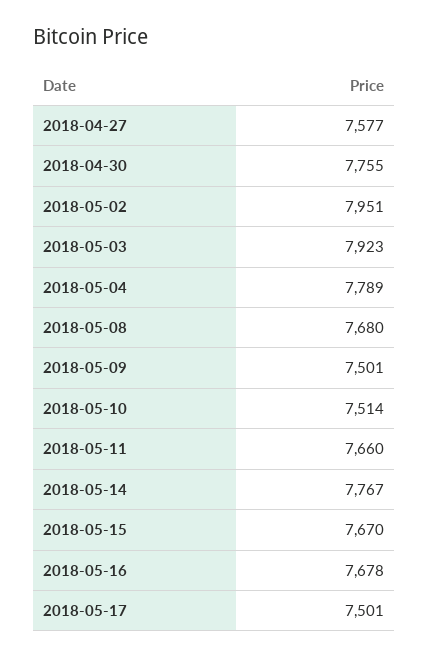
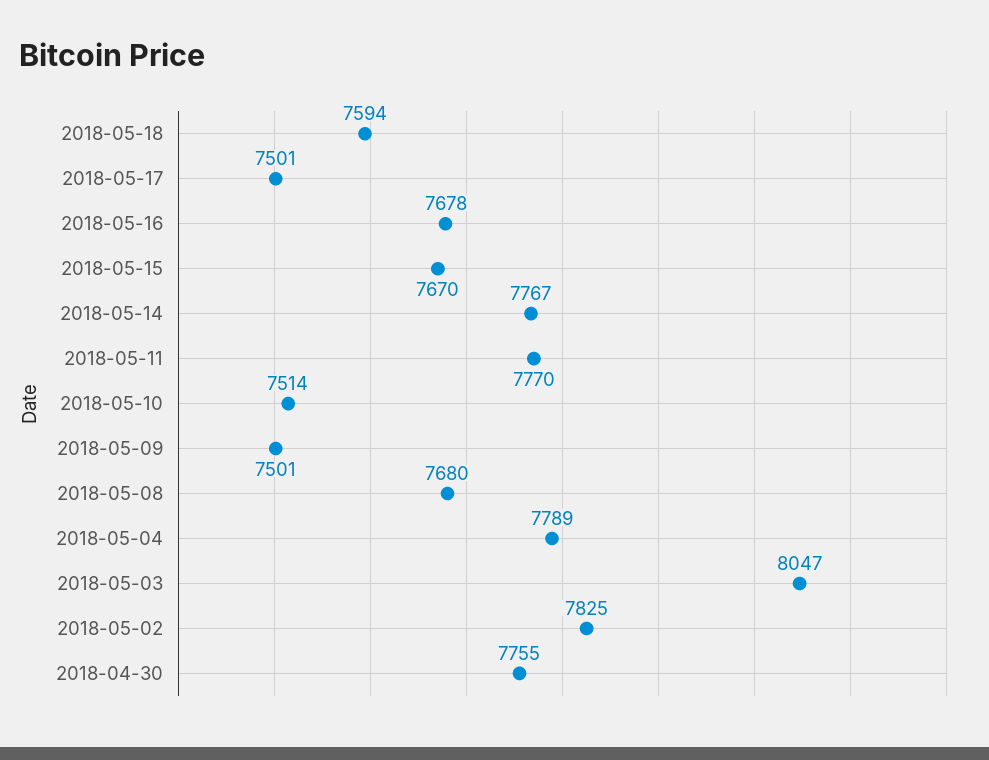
2018-04-27: 7577 -> none
2018-05-02: 7951 -> 7825
2018-05-03: 7923 -> 8047
2018-05-11: 7660 -> 7770
2018-05-18: none -> 7594

